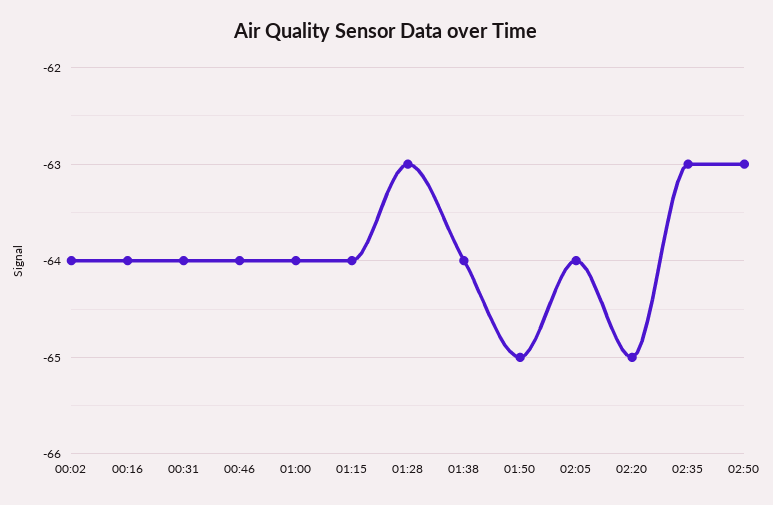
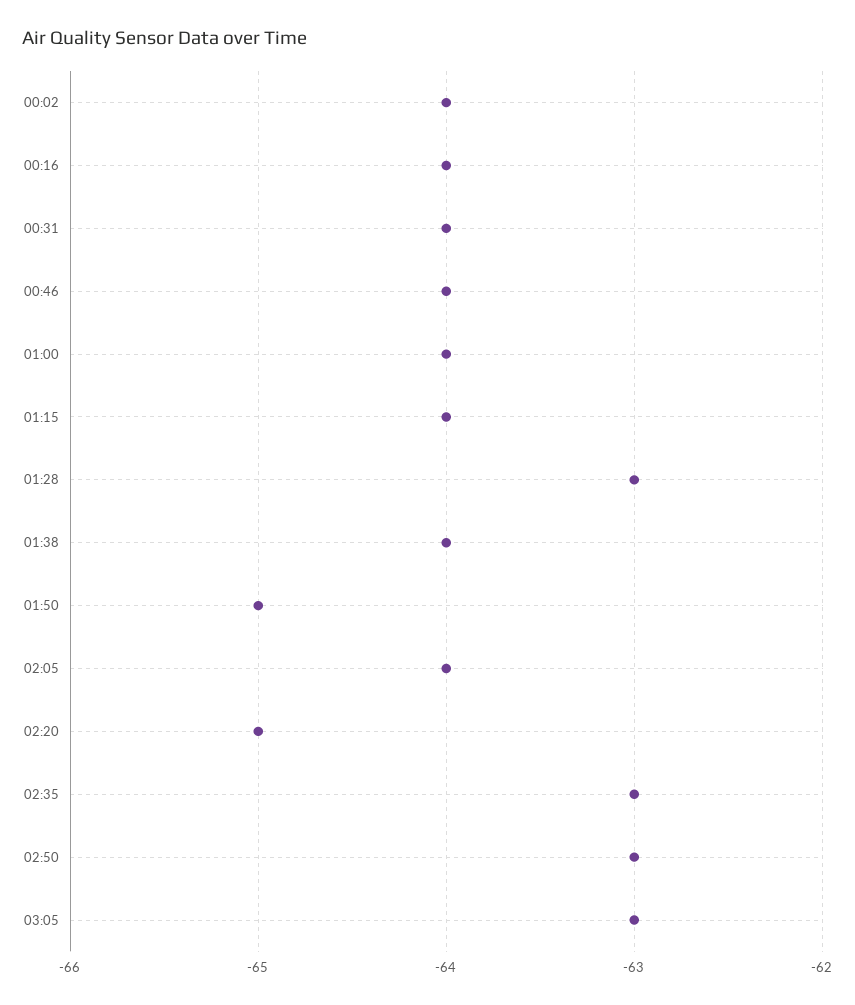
03:05: none -> -63

